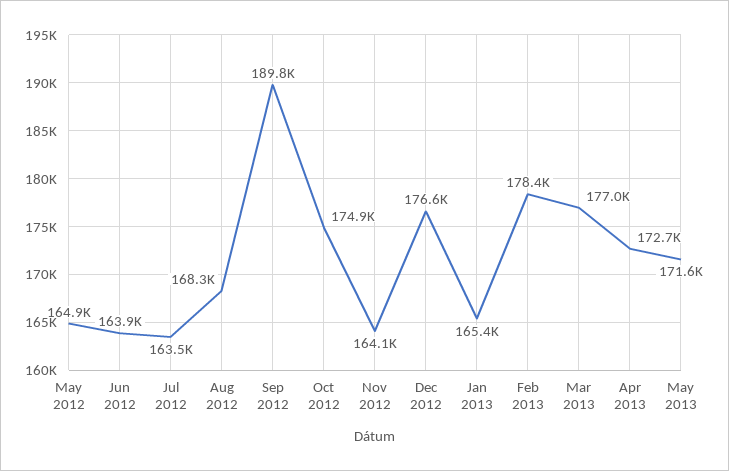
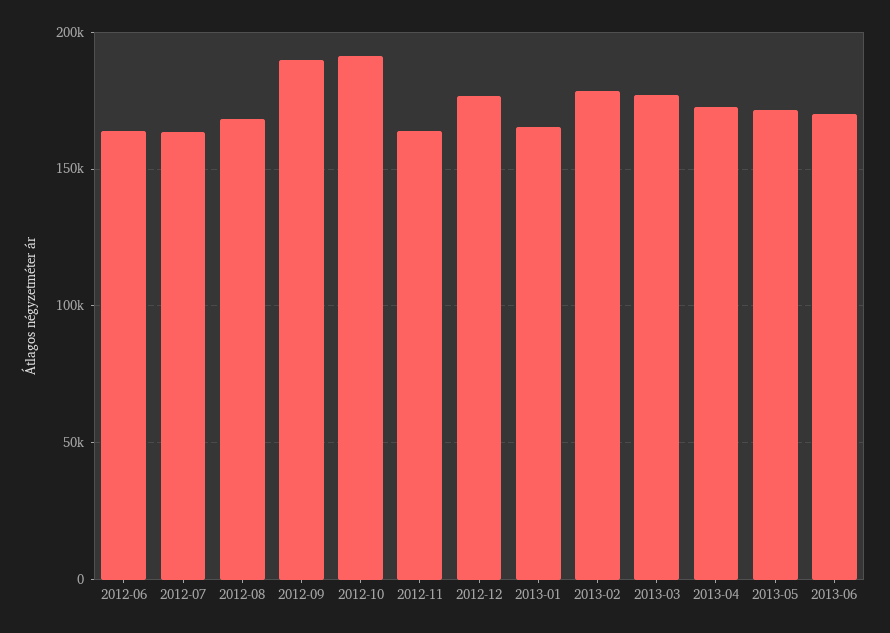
May 2012: 164900 -> none
Oct 2012: 174900 -> 190000
2013-06: none -> 170000

